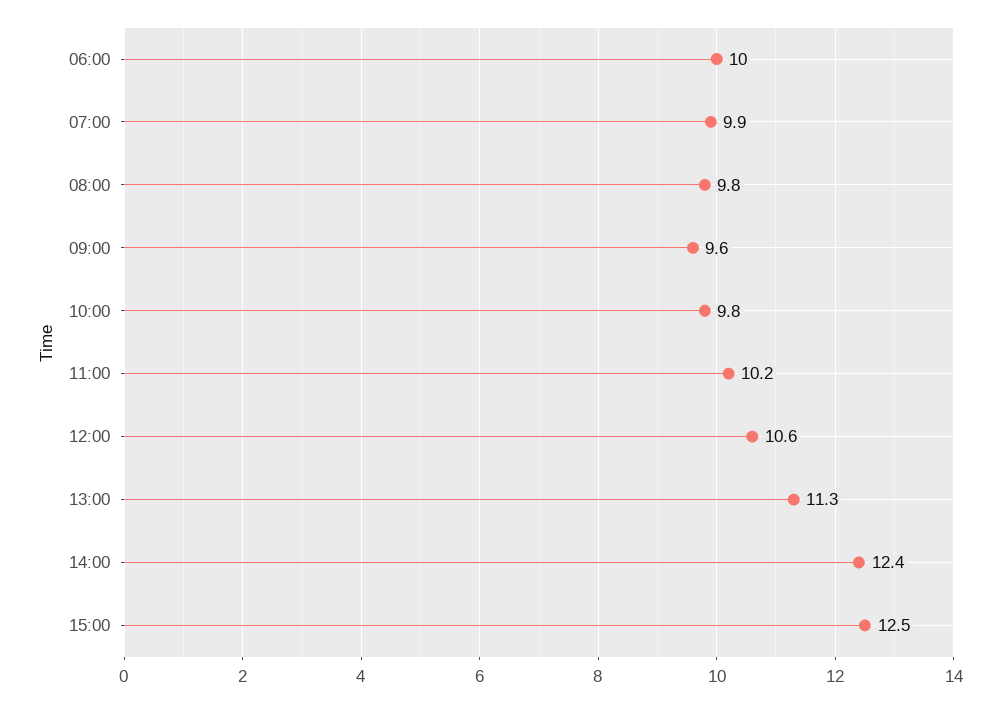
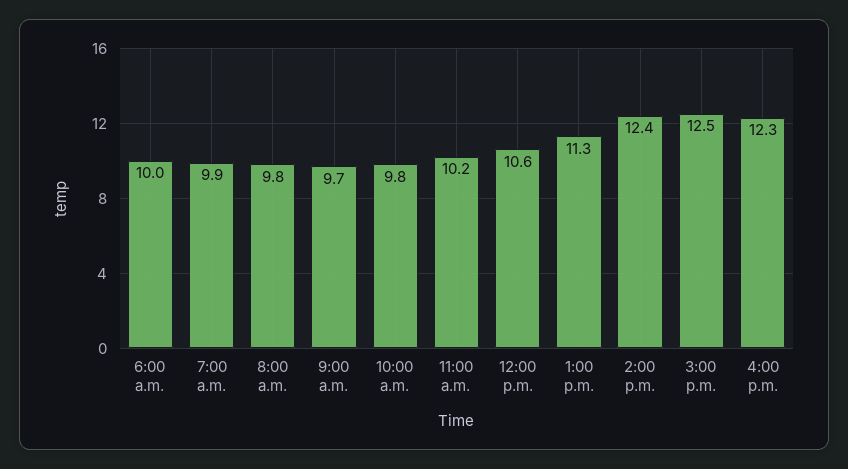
09:00: 9.6 -> 9.7
4:00 p.m.: none -> 12.3

